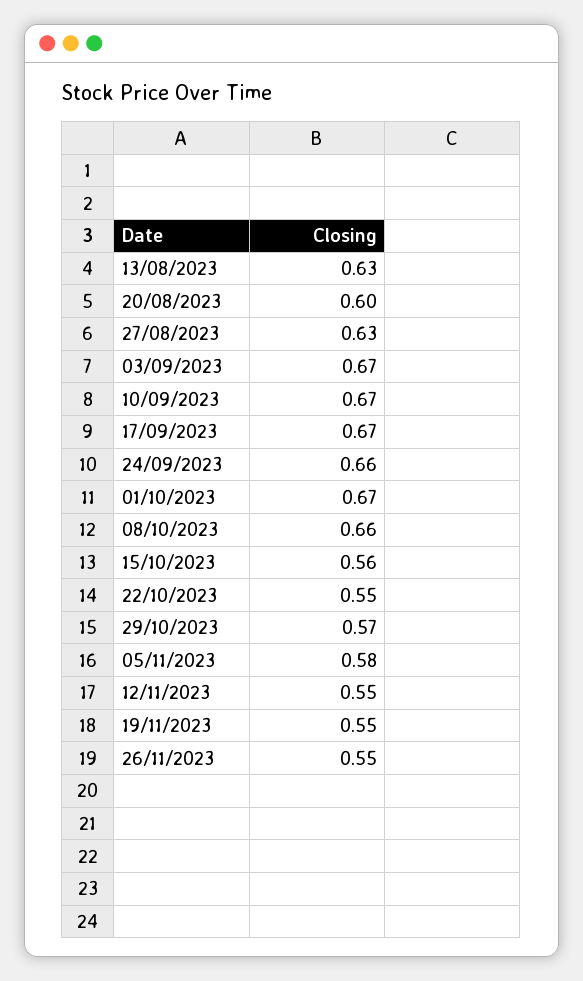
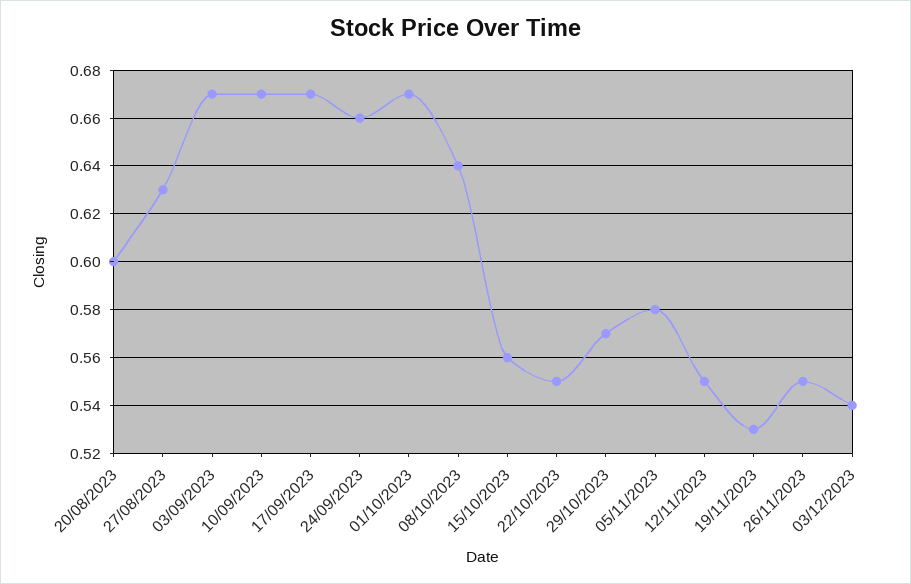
13/08/2023: 0.63 -> none
08/10/2023: 0.66 -> 0.64
19/11/2023: 0.55 -> 0.53
03/12/2023: none -> 0.54

